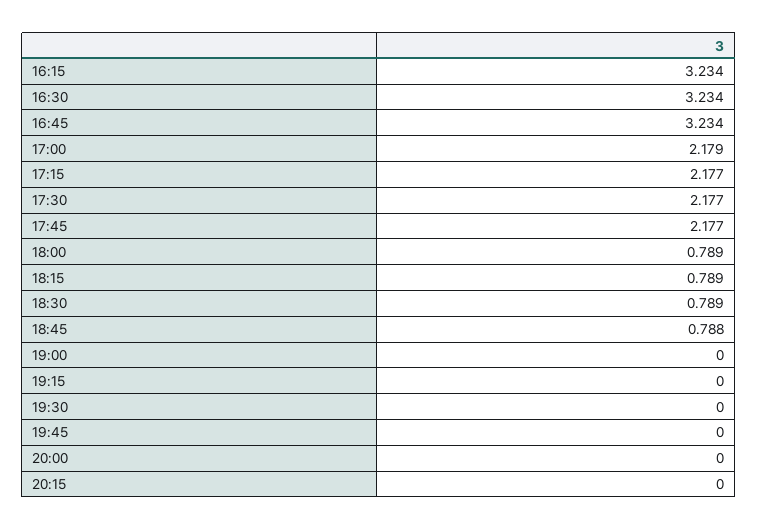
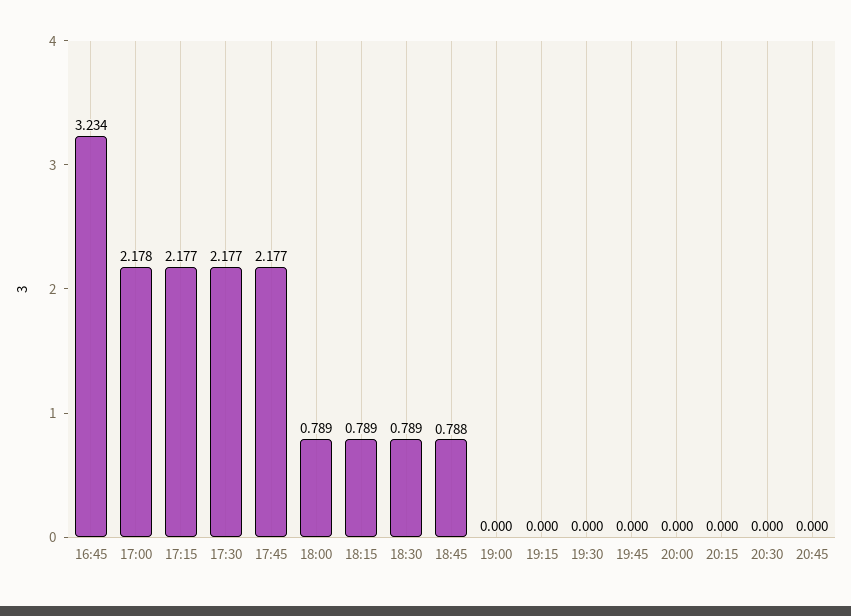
16:15: 3.234 -> none
16:30: 3.234 -> none
17:00: 2.179 -> 2.178
20:30: none -> 0
20:45: none -> 0

